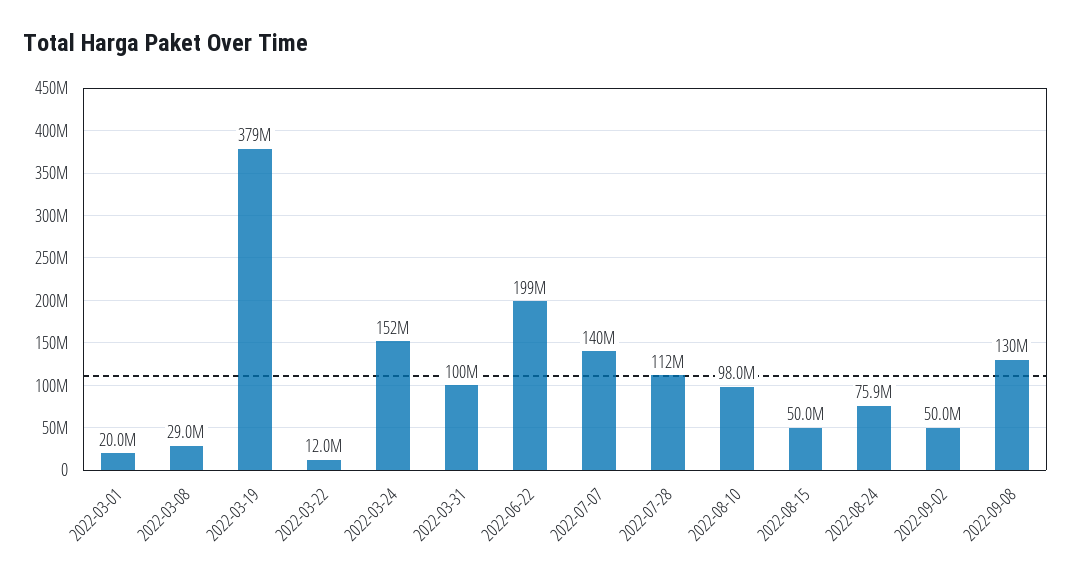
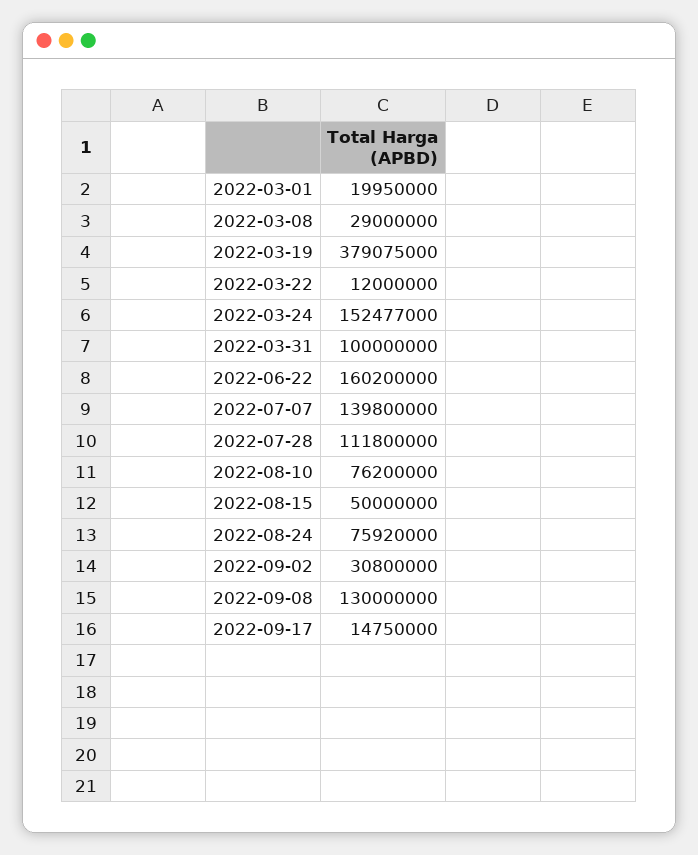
2022-06-22: 199000000 -> 160200000
2022-08-10: 98000000 -> 76200000
2022-09-02: 50000000 -> 30800000
2022-09-17: none -> 14750000

